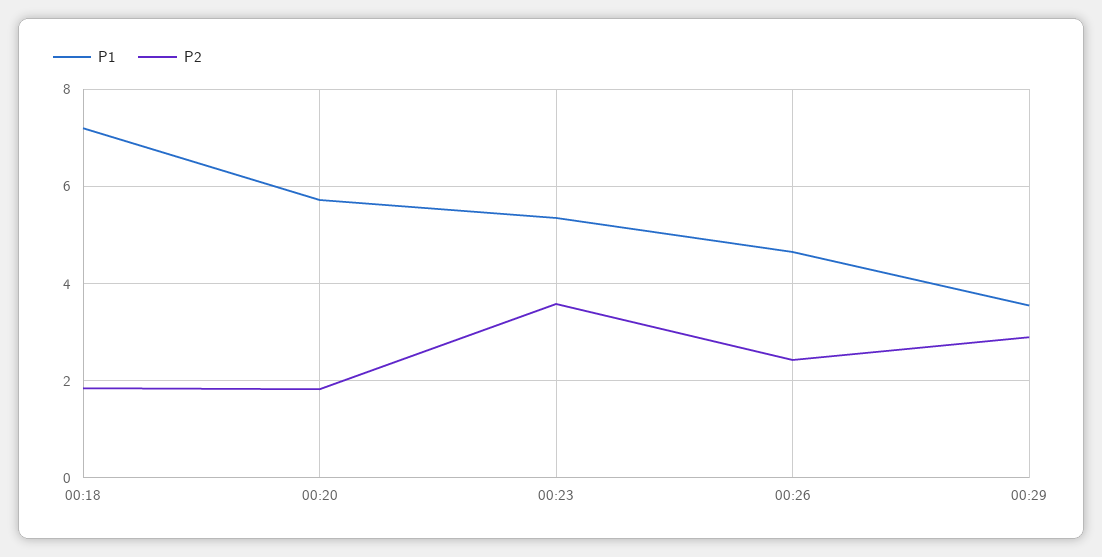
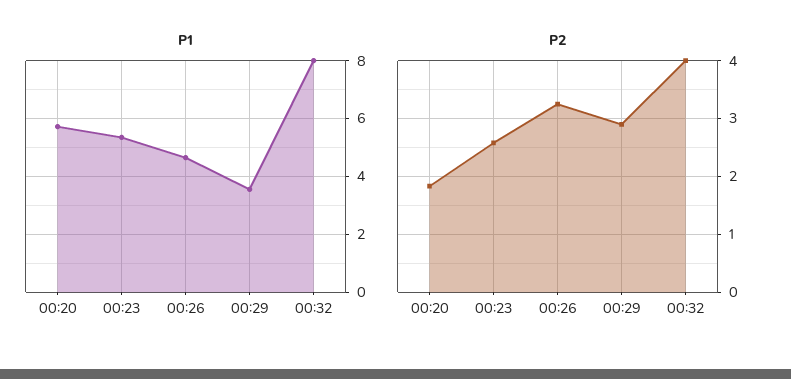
P1, 00:18: 7.2 -> none
P2, 00:18: 1.8 -> none
P2, 00:23: 3.6 -> 2.6
P2, 00:26: 2.4 -> 3.2
P1, 00:32: none -> 8
P2, 00:32: none -> 4

